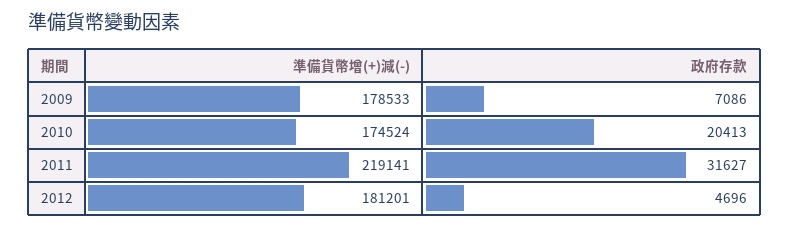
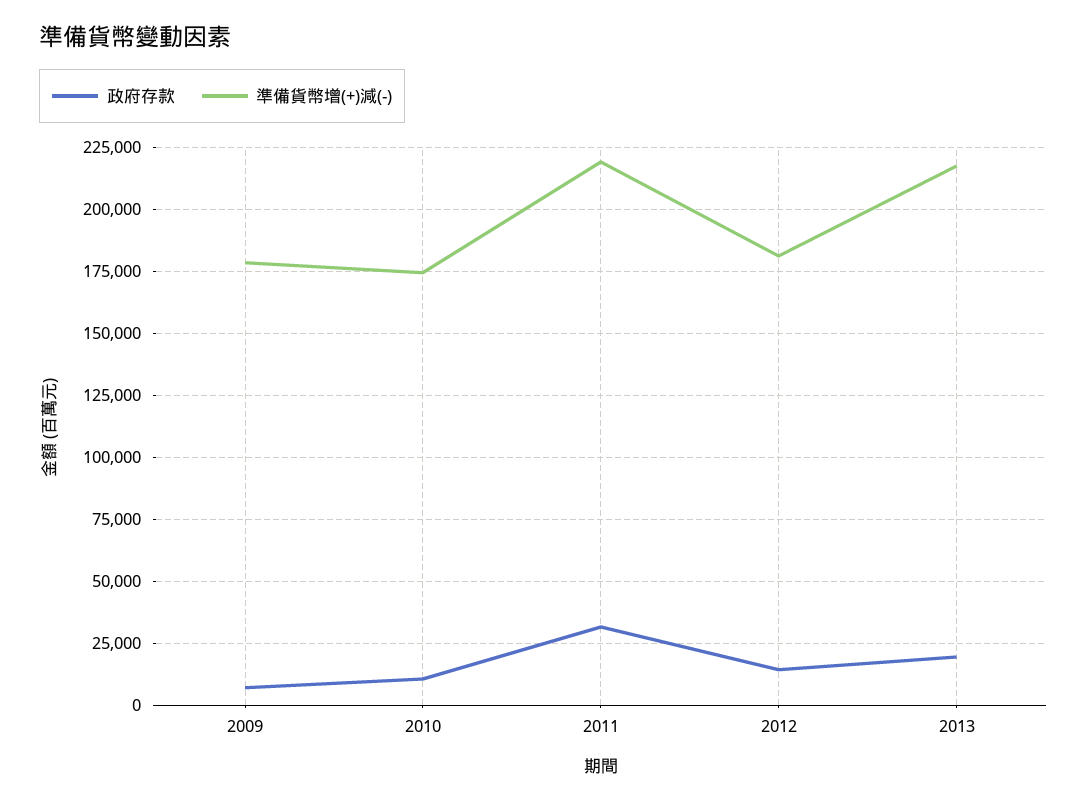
政府存款, 2010: 20413 -> 10000
政府存款, 2012: 4696 -> 15000
政府存款, 2013: none -> 20000
準備貨幣增(+)減(-), 2013: none -> 217500

